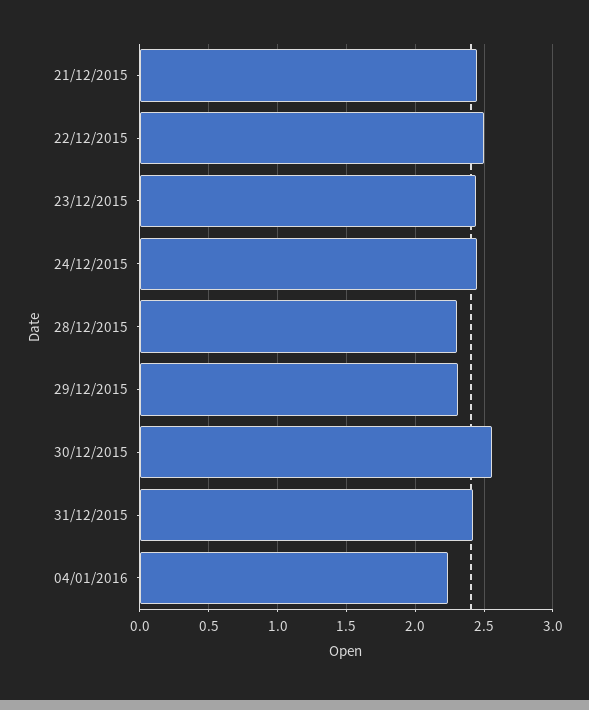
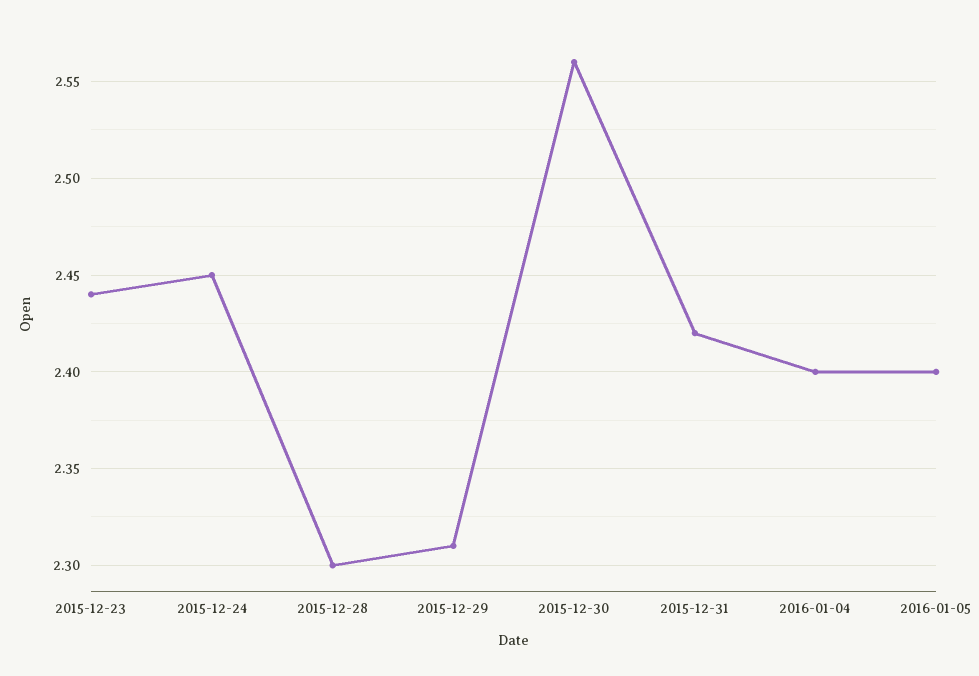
21/12/2015: 2.45 -> none
22/12/2015: 2.5 -> none
04/01/2016: 2.25 -> 2.4
2016-01-05: none -> 2.4

